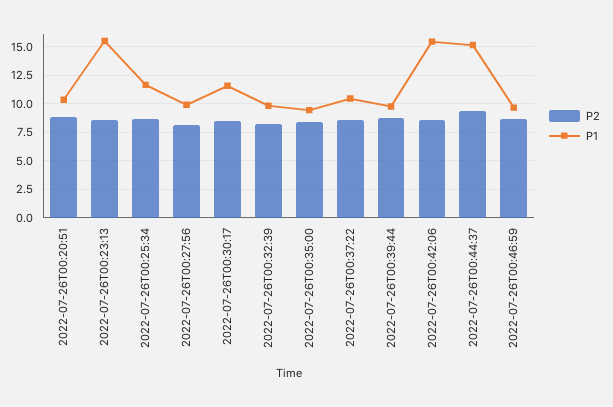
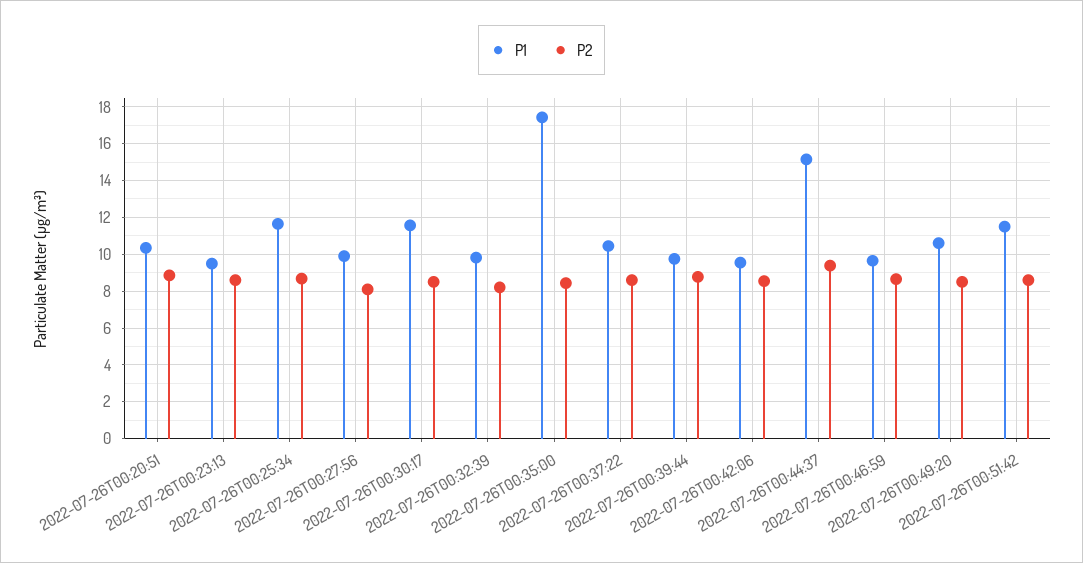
P1, 2022-07-26T00:23:13: 15 -> 9.5
P1, 2022-07-26T00:35:00: 10 -> 17.5
P1, 2022-07-26T00:42:06: 15 -> 9.5
P1, 2022-07-26T00:49:20: none -> 10.5
P2, 2022-07-26T00:49:20: none -> 8.5
P1, 2022-07-26T00:51:42: none -> 11.5
P2, 2022-07-26T00:51:42: none -> 8.5

